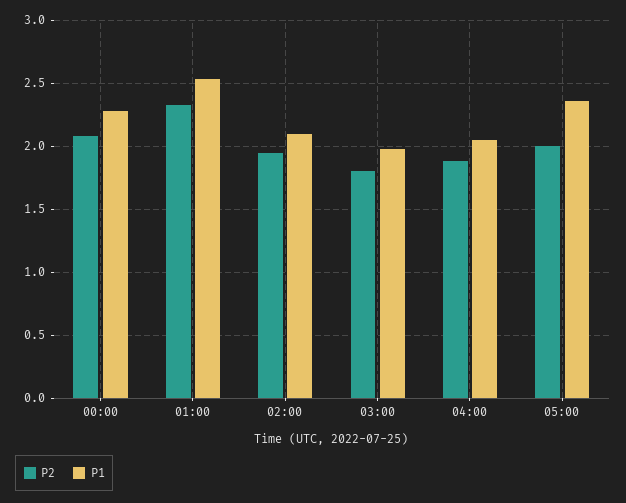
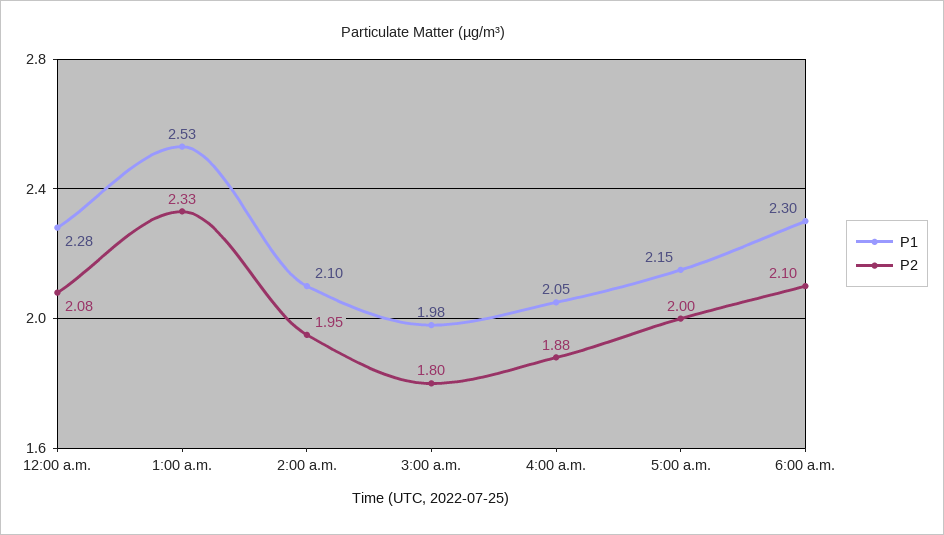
P1, 05:00: 2.35 -> 2.15
P1, 6:00 a.m.: none -> 2.3
P2, 6:00 a.m.: none -> 2.1

